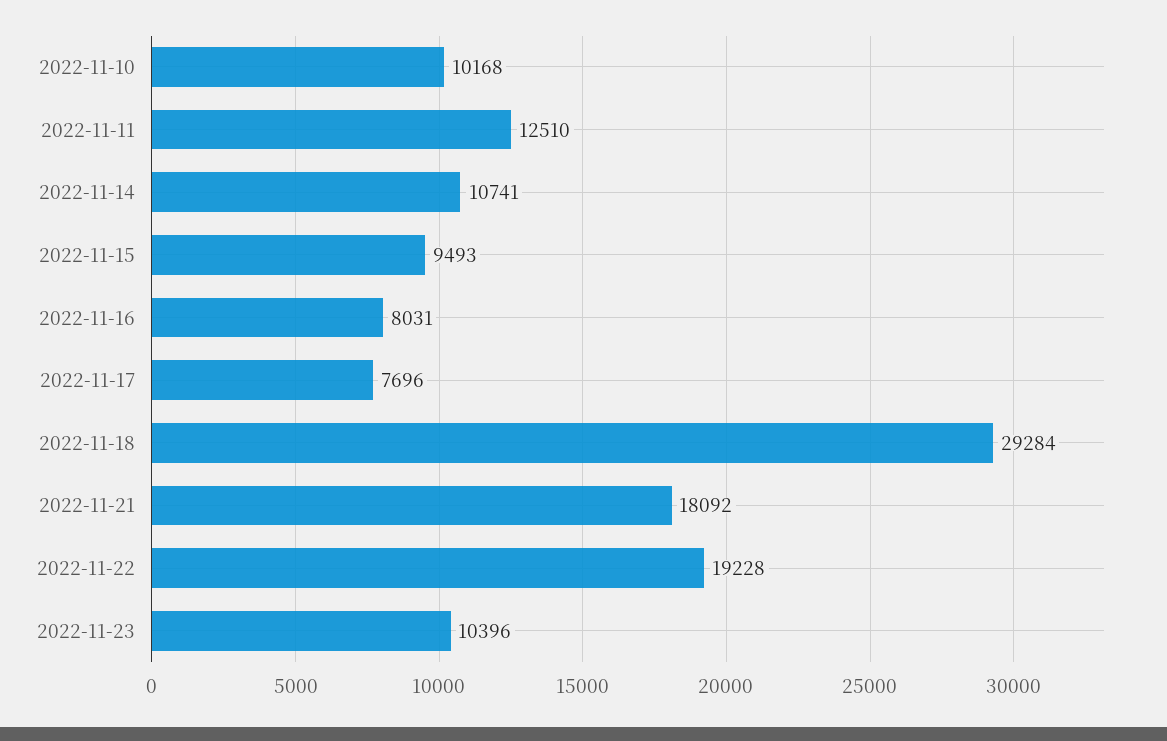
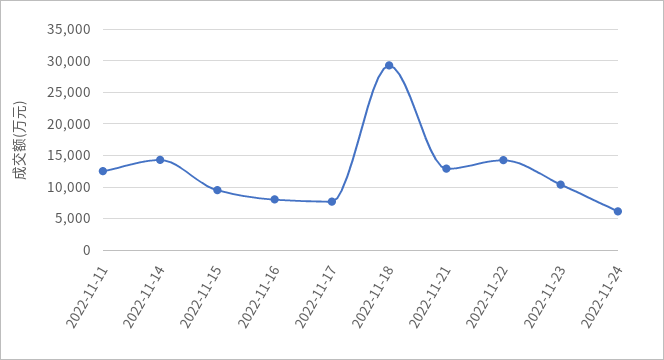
2022-11-10: 10168 -> none
2022-11-14: 10741 -> 14000
2022-11-21: 18092 -> 13000
2022-11-22: 19228 -> 14000
2022-11-24: none -> 6000

